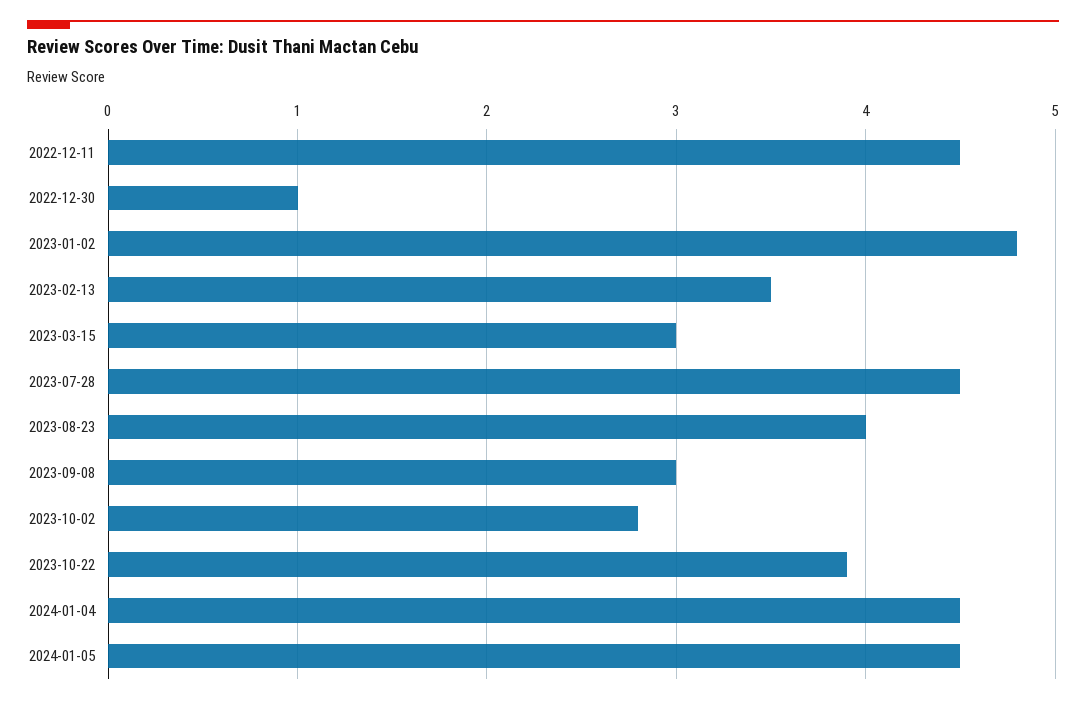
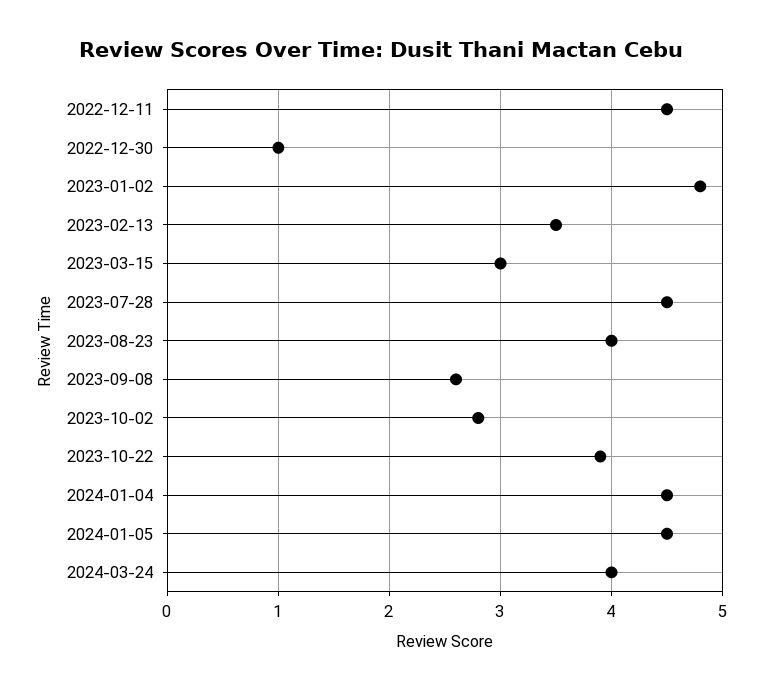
2023-09-08: 3 -> 2.6
2024-03-24: none -> 4

